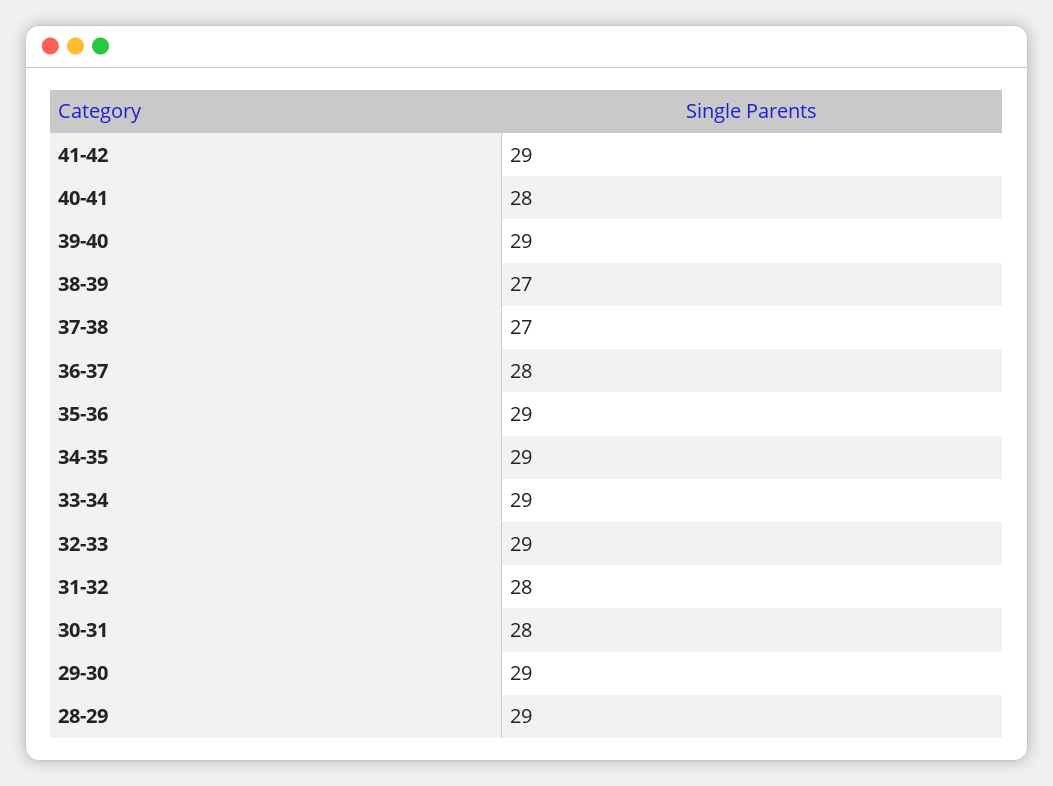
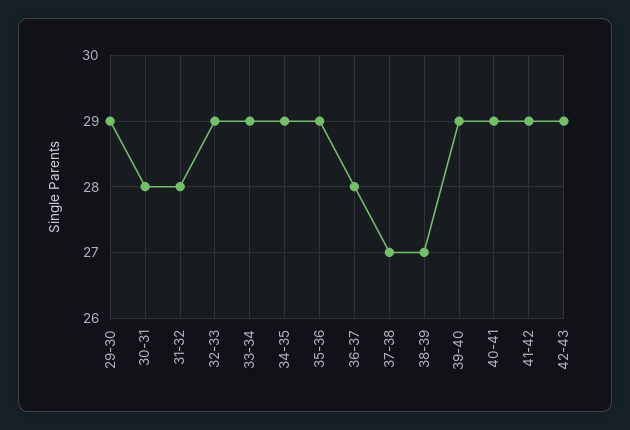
40-41: 28 -> 29
28-29: 29 -> none
42-43: none -> 29

